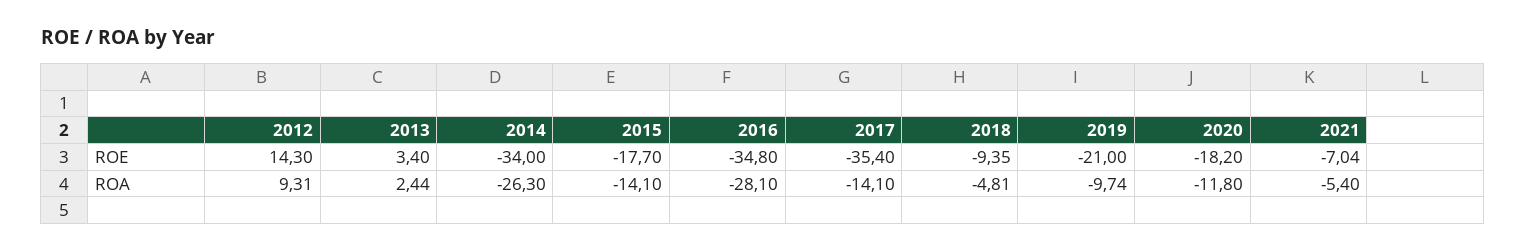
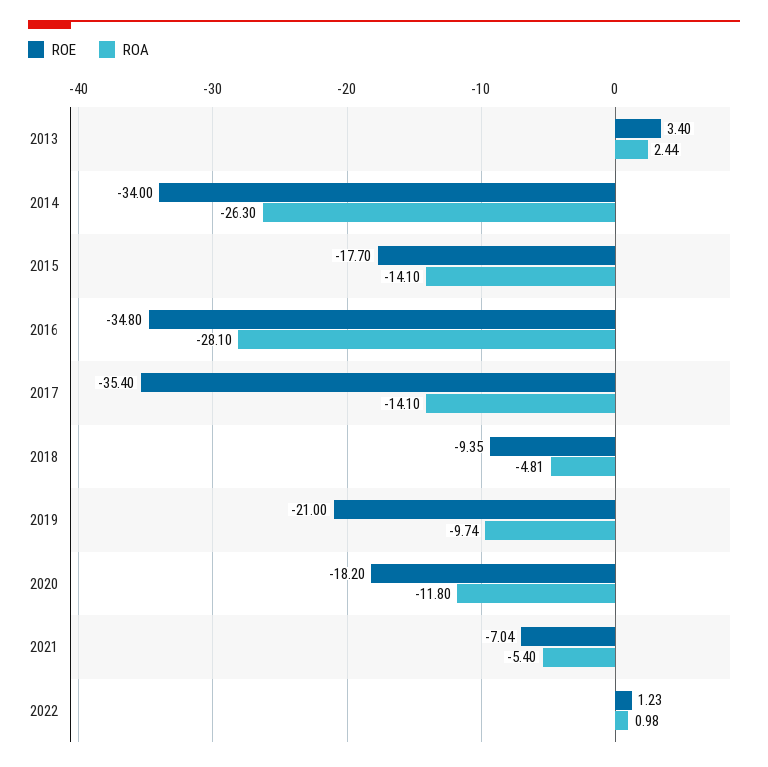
ROE, 2012: 14.3 -> none
ROA, 2012: 9.31 -> none
ROE, 2022: none -> 1.23
ROA, 2022: none -> 0.98

